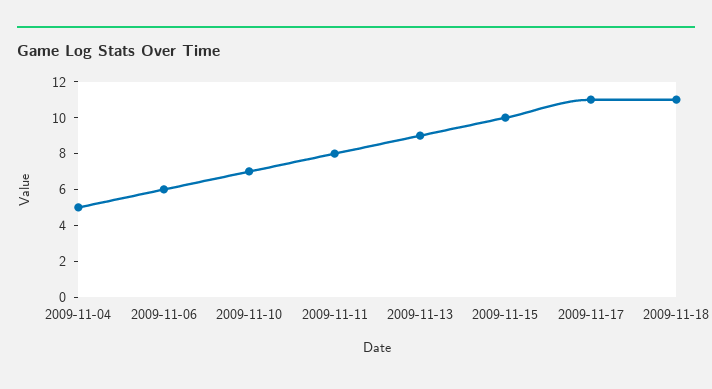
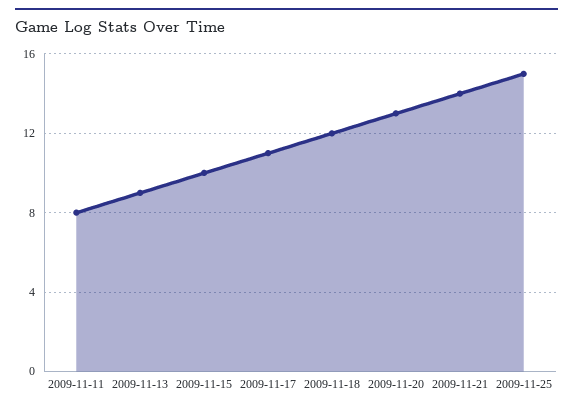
2009-11-04: 5 -> none
2009-11-06: 6 -> none
2009-11-10: 7 -> none
2009-11-18: 11 -> 12
2009-11-20: none -> 13
2009-11-21: none -> 14
2009-11-25: none -> 15

